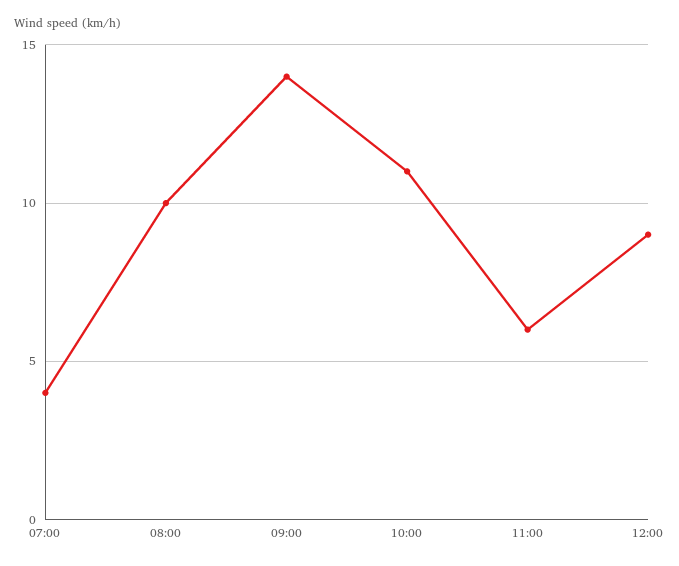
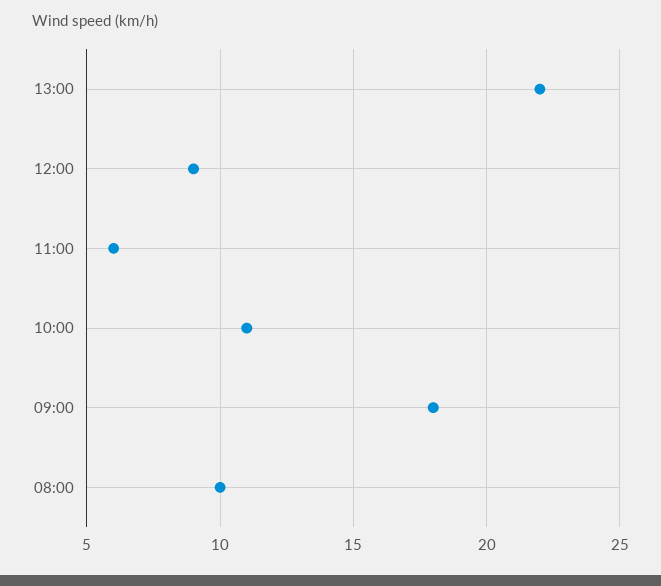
07:00: 4 -> none
09:00: 14 -> 18
13:00: none -> 22

